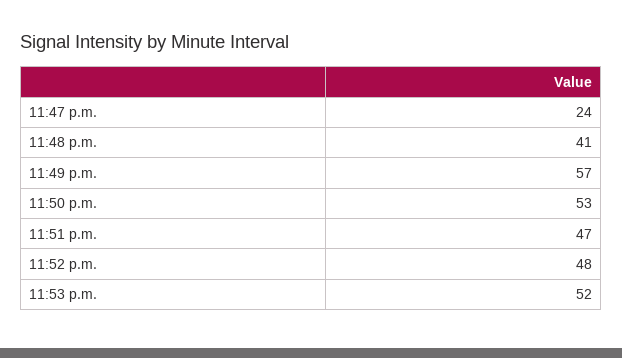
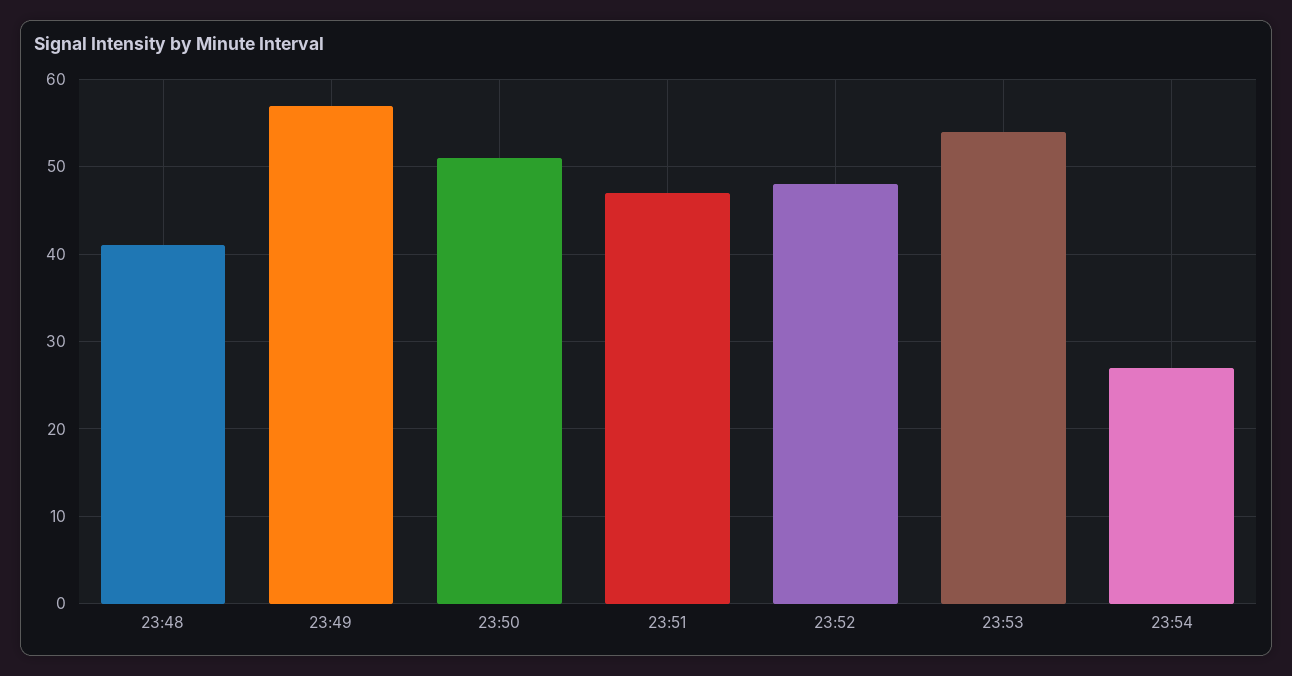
11:47 p.m.: 24 -> none
11:50 p.m.: 53 -> 51
11:53 p.m.: 52 -> 54
23:54: none -> 27

